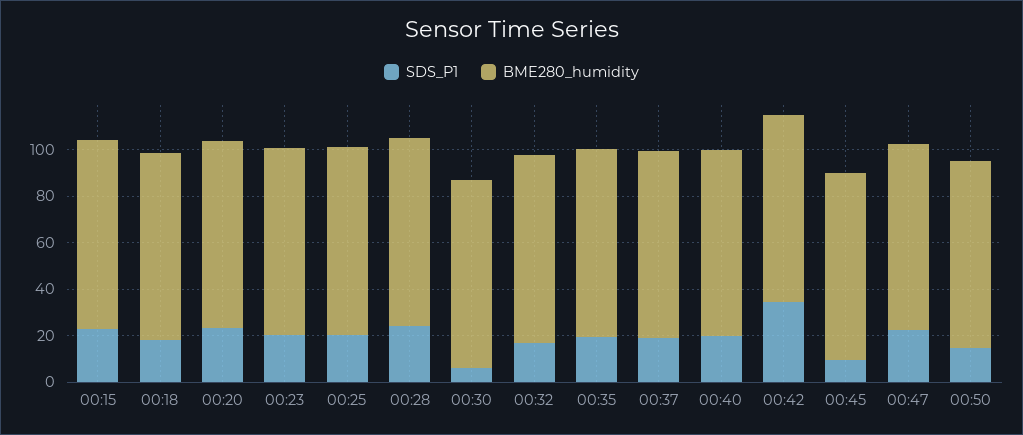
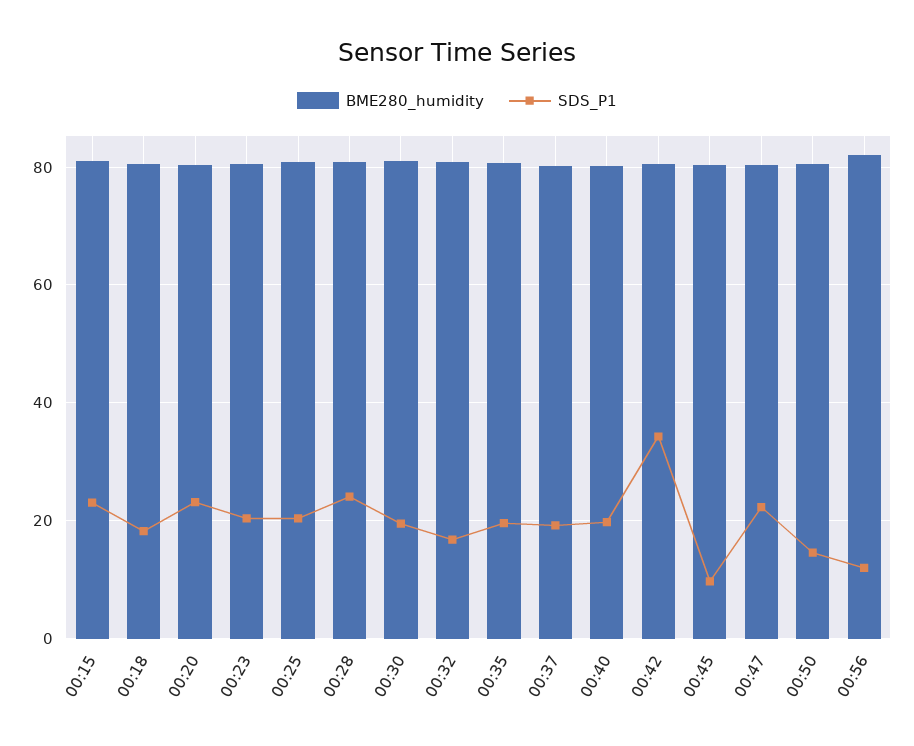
SDS_P1, 00:30: 5 -> 20
BME280_humidity, 00:56: none -> 82
SDS_P1, 00:56: none -> 12

